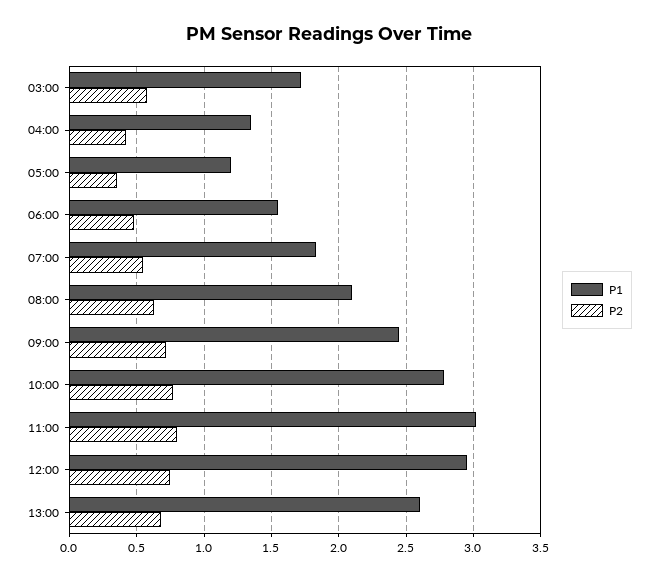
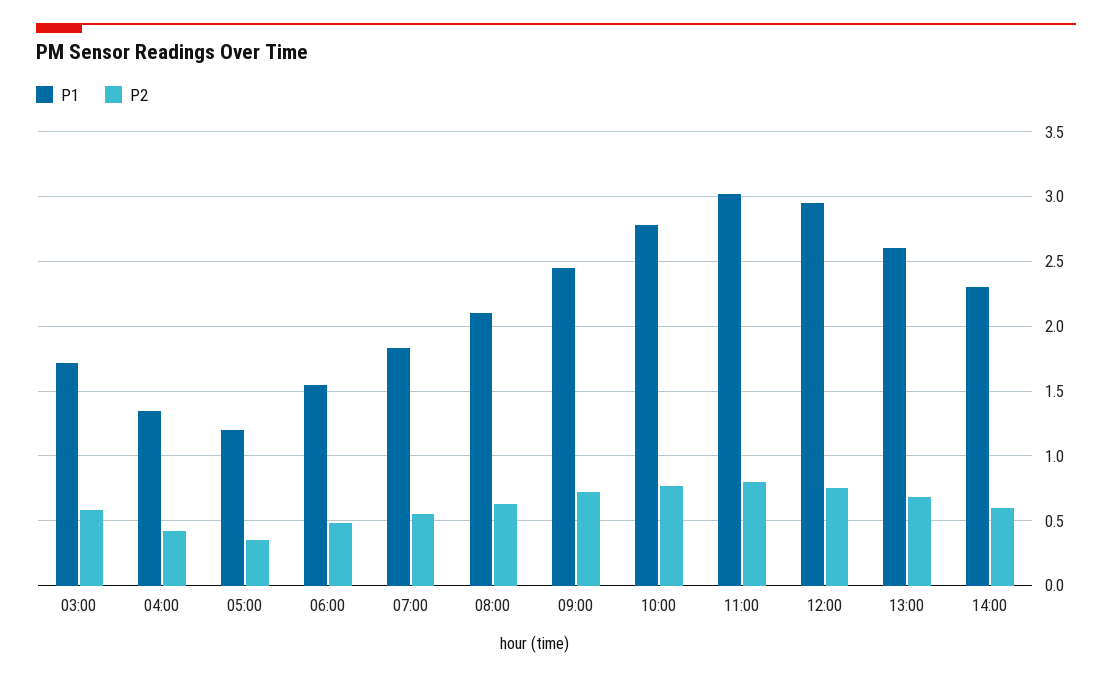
P1, 14:00: none -> 2.3
P2, 14:00: none -> 0.6

